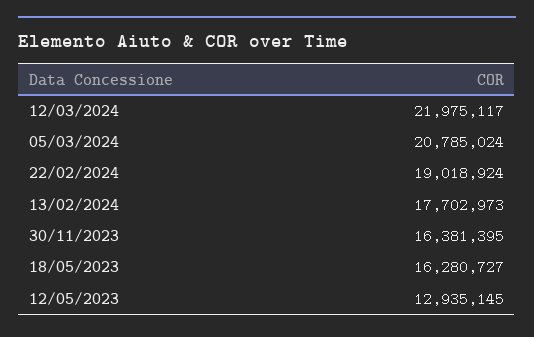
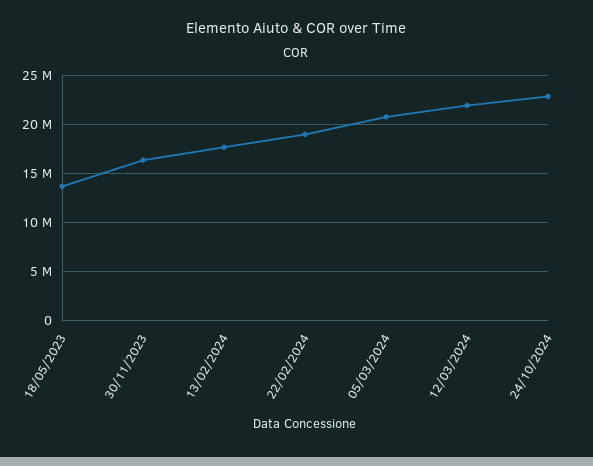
18/05/2023: 16280727 -> 14000000
12/05/2023: 12935145 -> none
24/10/2024: none -> 23000000

